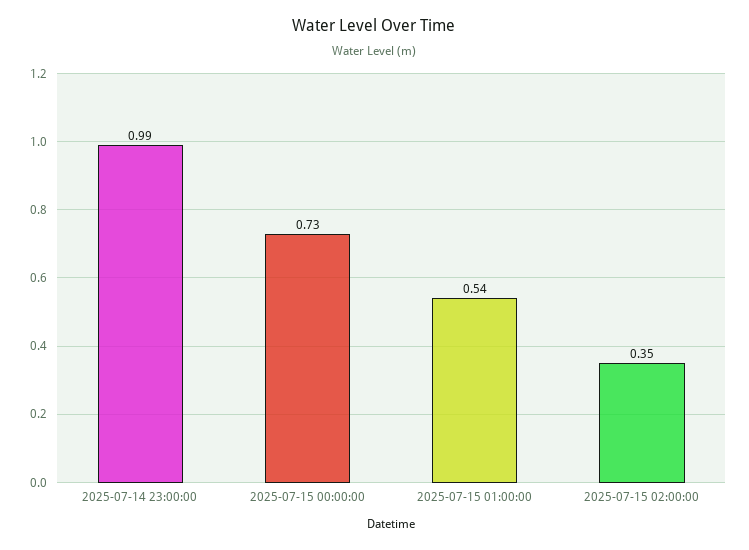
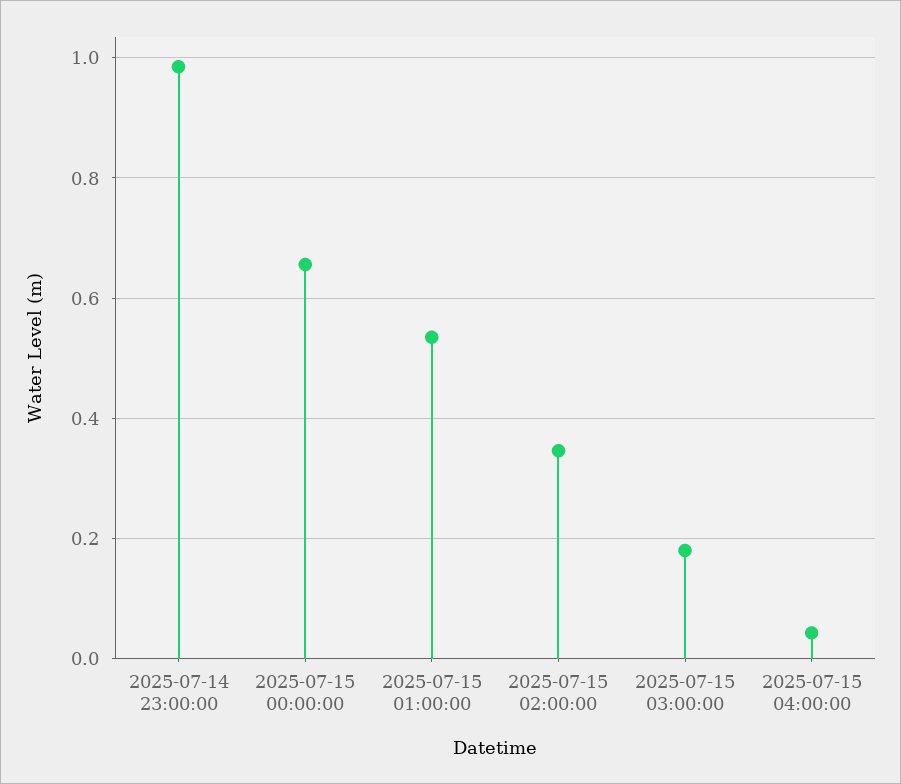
2025-07-15 00:00:00: 0.73 -> 0.66
2025-07-15 03:00:00: none -> 0.18
2025-07-15 04:00:00: none -> 0.04

